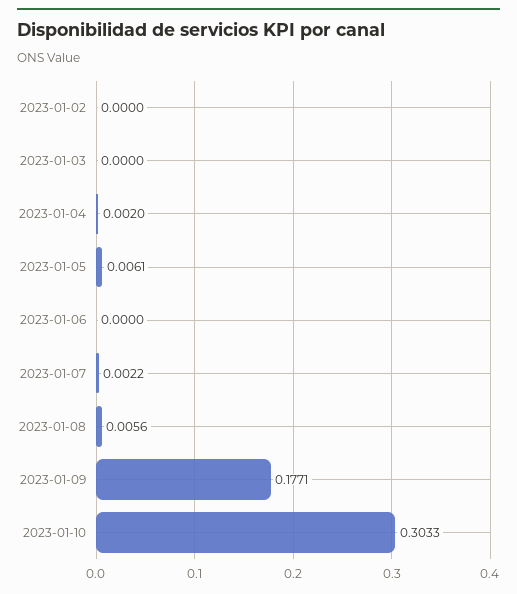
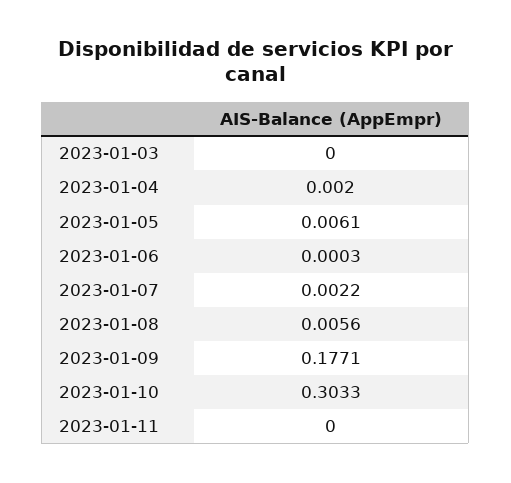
2023-01-02: 0 -> none
2023-01-06: 0 -> 0.0003
2023-01-11: none -> 0

